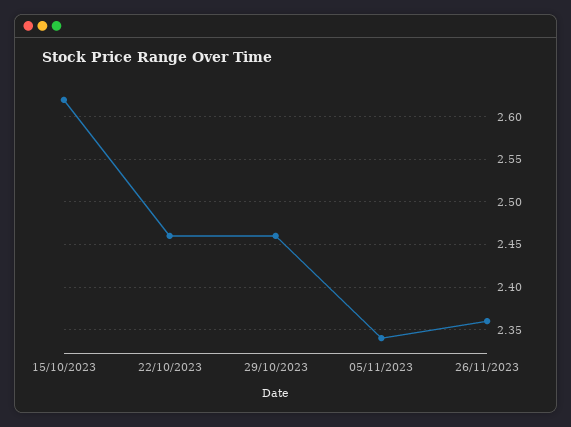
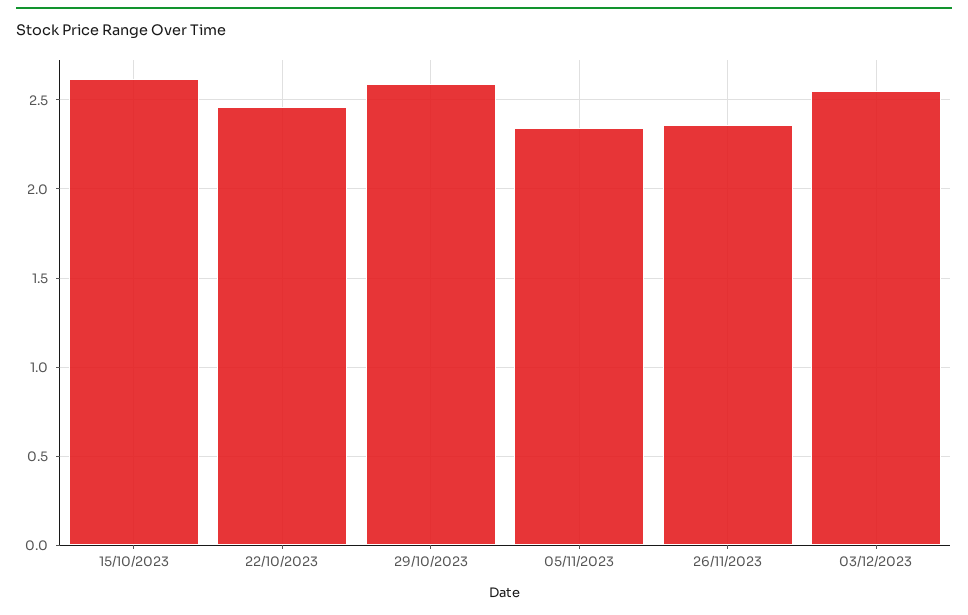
29/10/2023: 2.46 -> 2.6
03/12/2023: none -> 2.55

